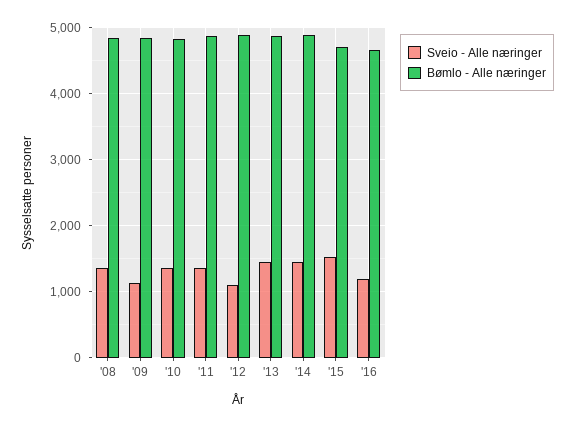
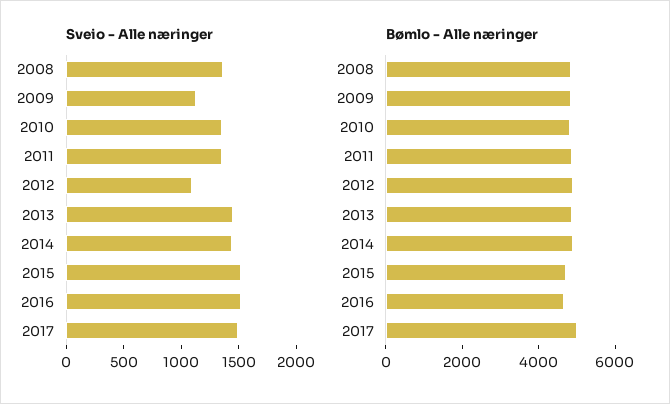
Sveio - Alle næringer, '16: 1200 -> 1500
Sveio - Alle næringer, 2017: none -> 1500
Bømlo - Alle næringer, 2017: none -> 5000

